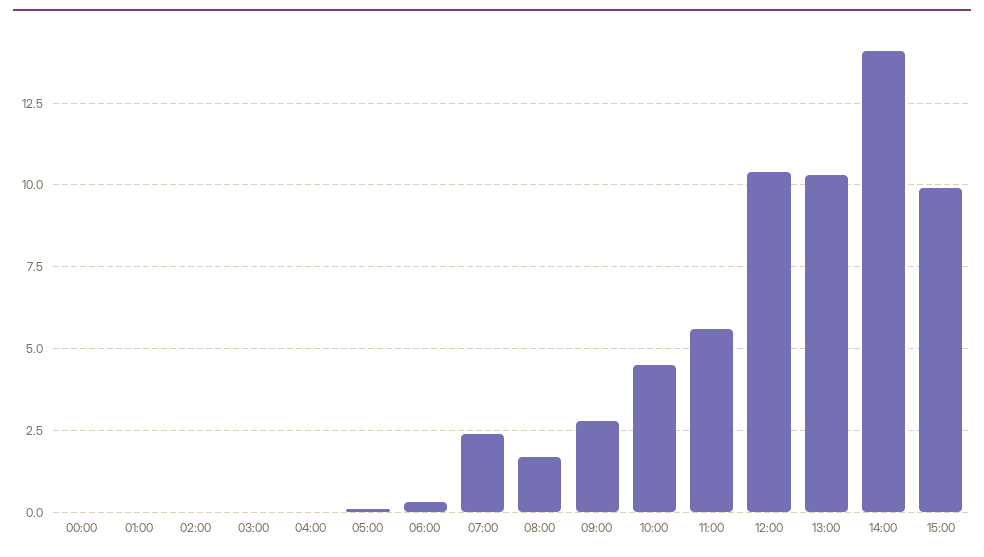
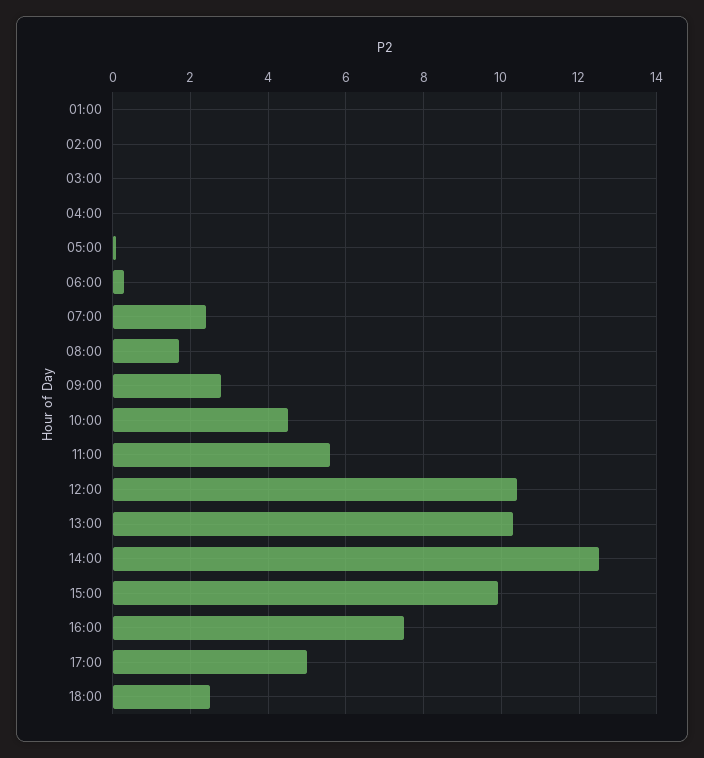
00:00: 0 -> none
14:00: 14 -> 12.5
16:00: none -> 7.5
17:00: none -> 5
18:00: none -> 2.5

